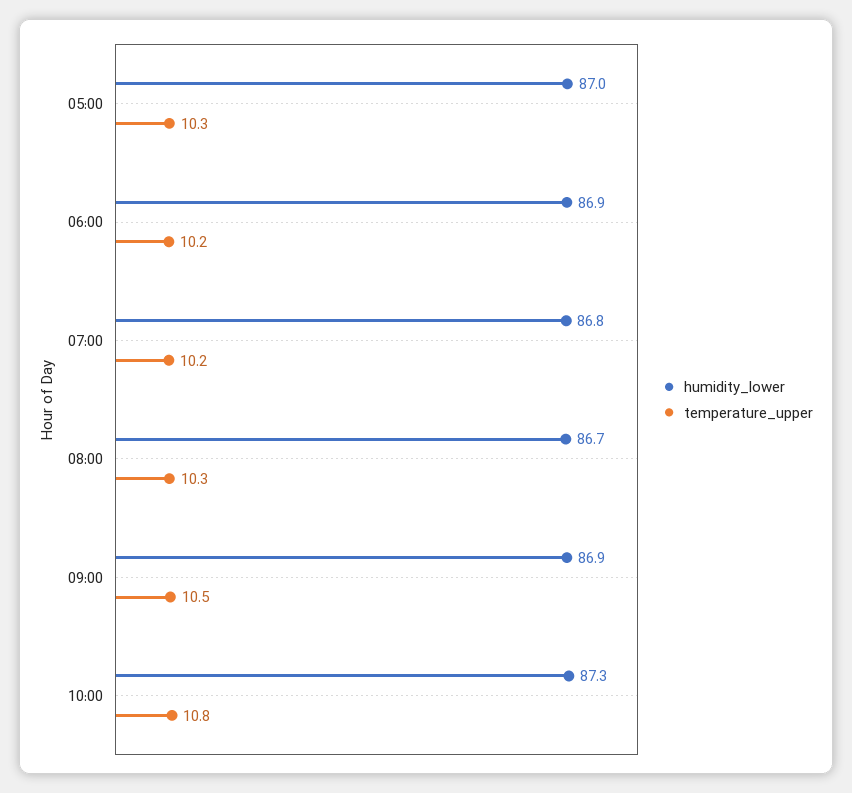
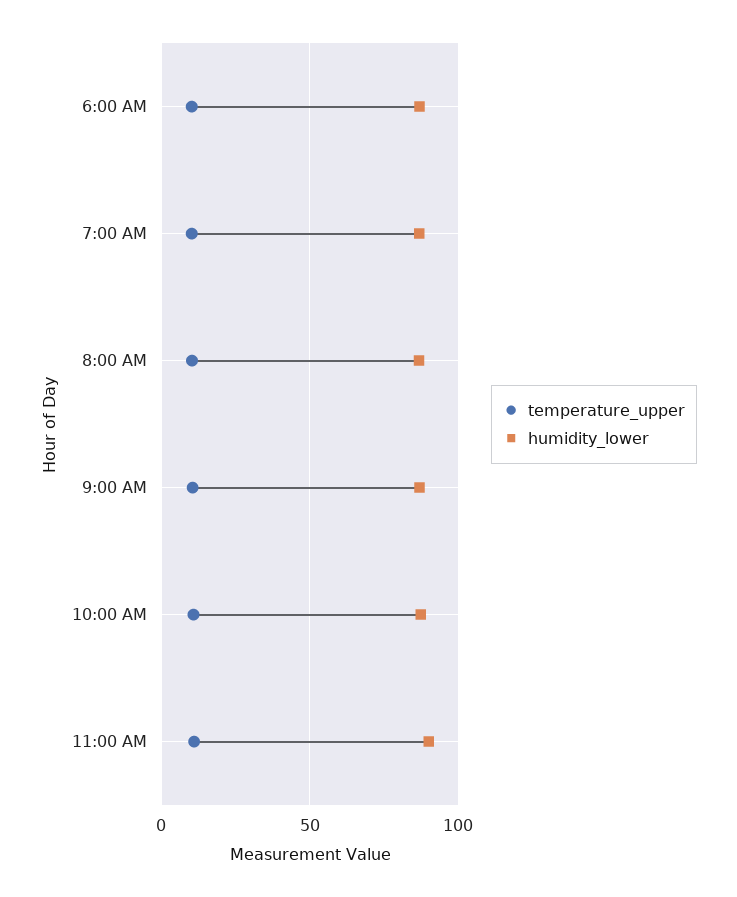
humidity_lower, 05:00: 87 -> none
temperature_upper, 05:00: 10.3 -> none
temperature_upper, 11:00 AM: none -> 10
humidity_lower, 11:00 AM: none -> 90

